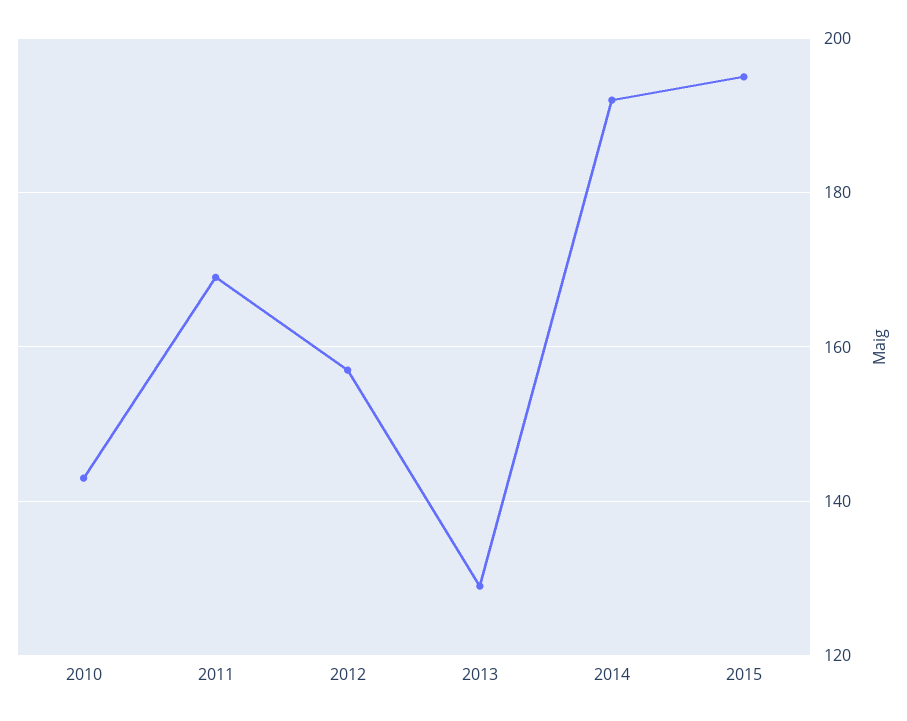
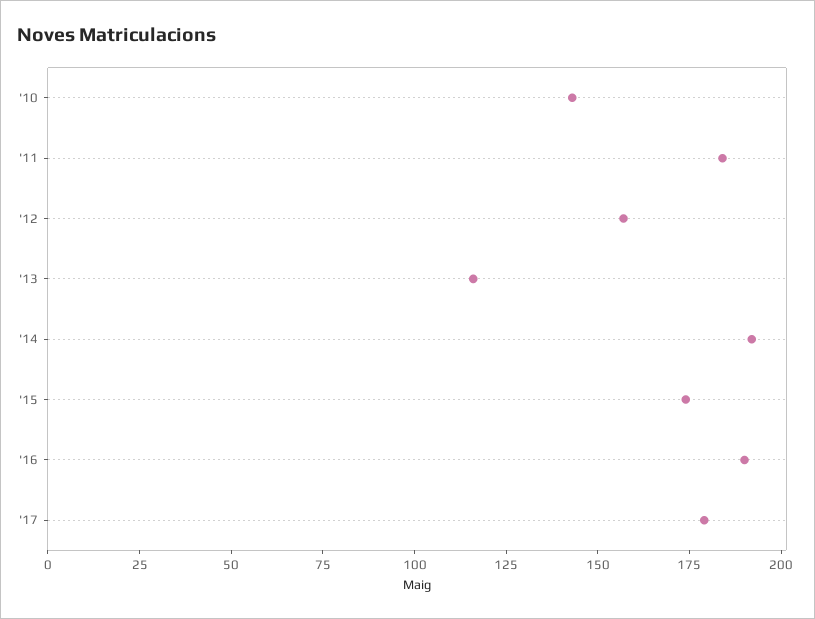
2011: 170 -> 185
2013: 130 -> 115
2015: 195 -> 175
'16: none -> 190
'17: none -> 180

